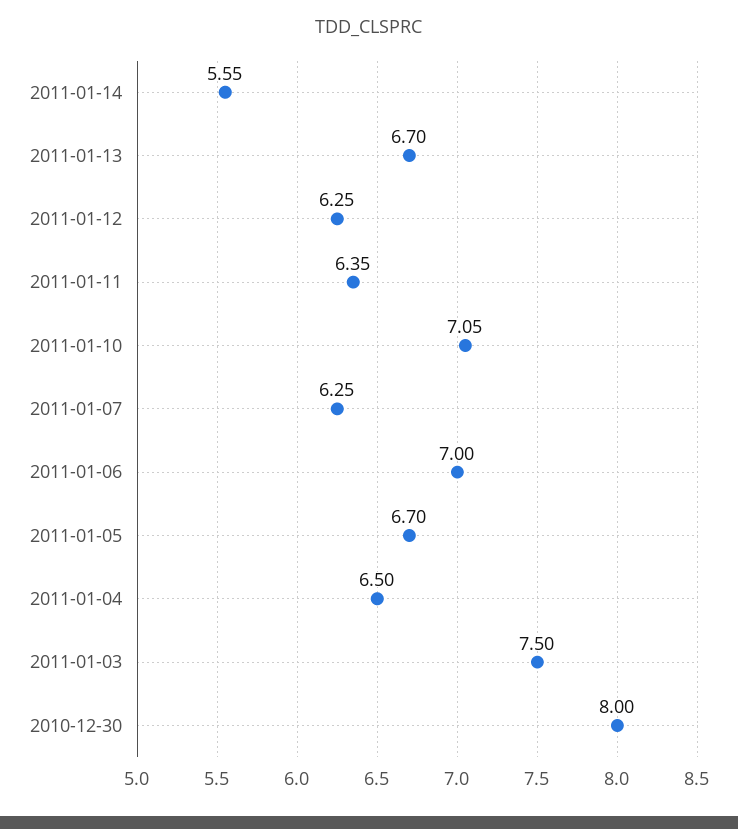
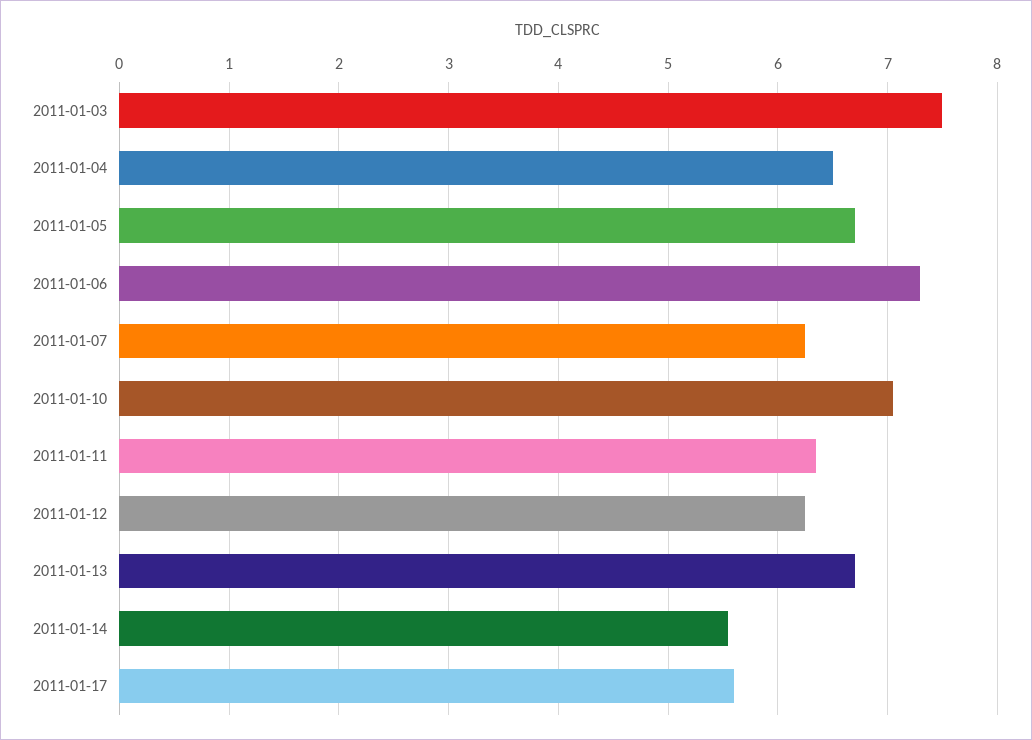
2011-01-06: 7 -> 7.3
2010-12-30: 8 -> none
2011-01-17: none -> 5.6

